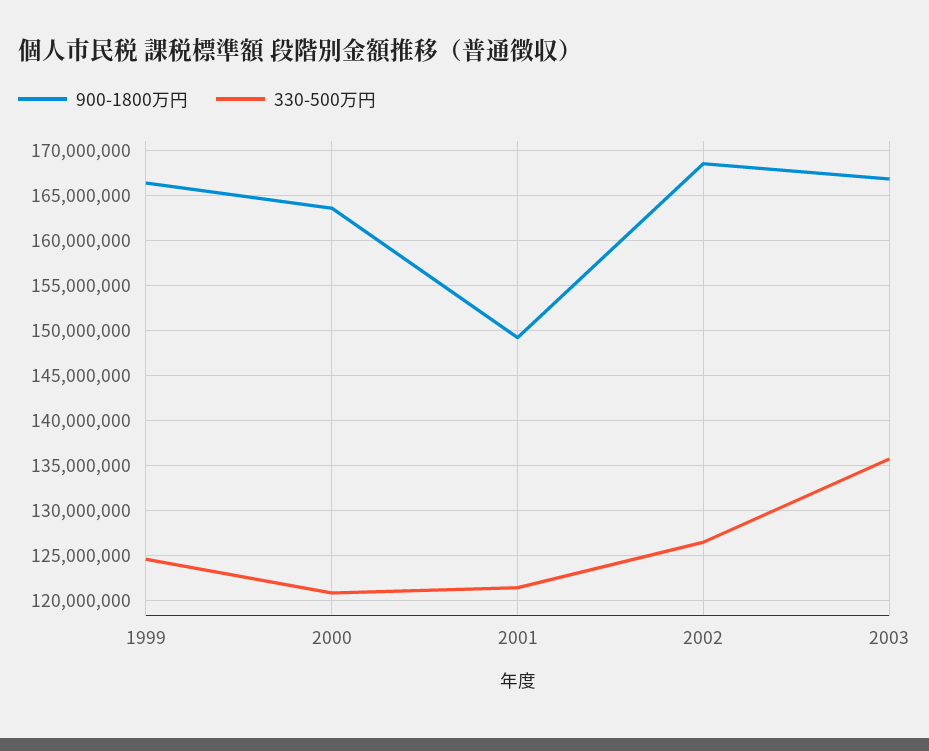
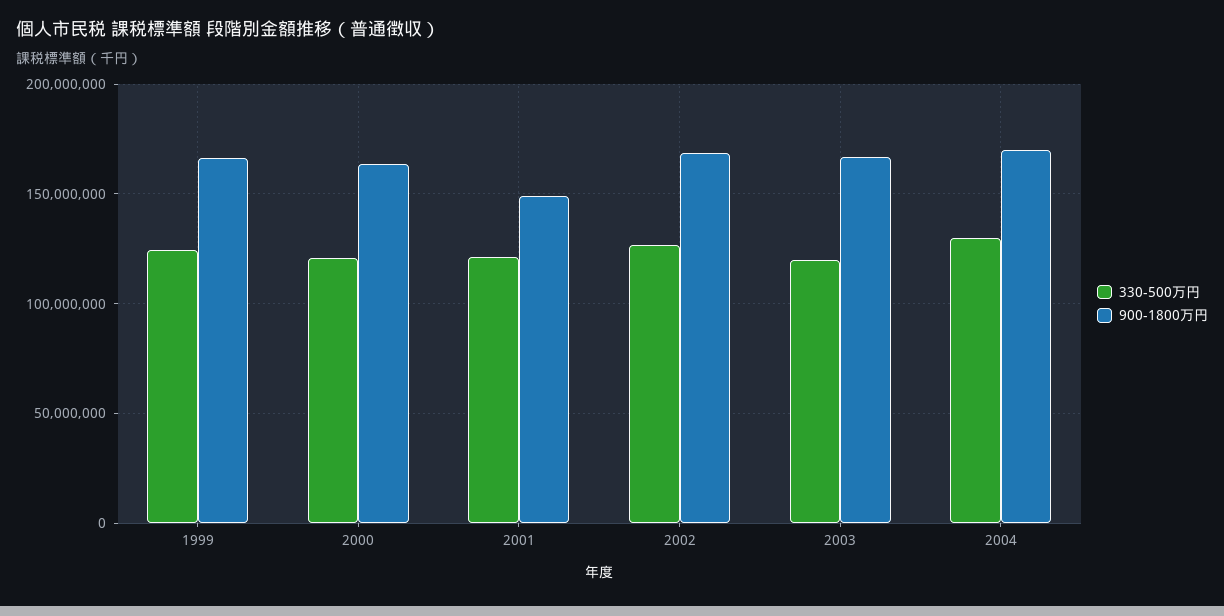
330-500万円, 2003: 136000000 -> 120000000
330-500万円, 2004: none -> 130000000
900-1800万円, 2004: none -> 170000000

